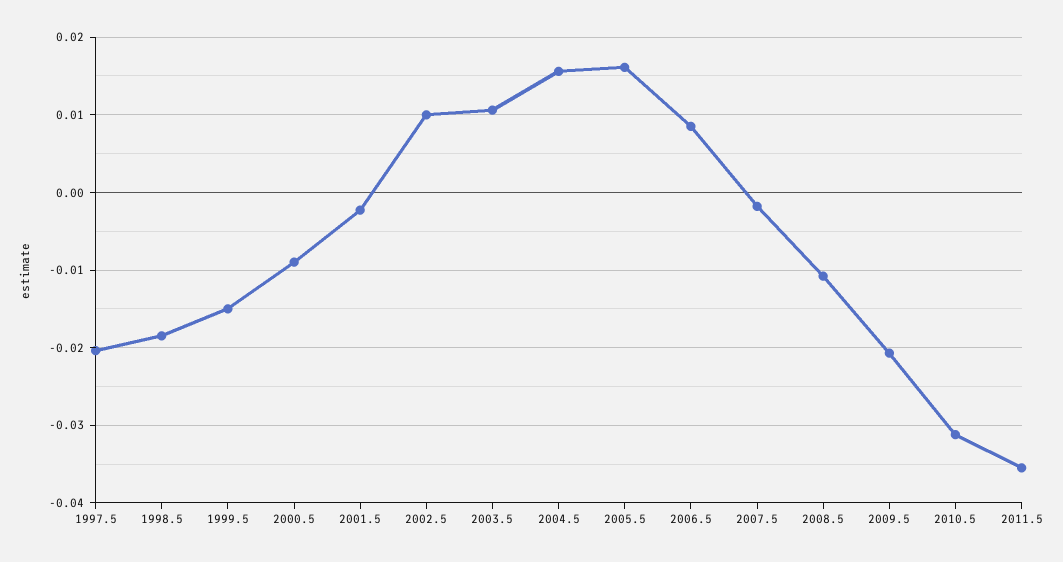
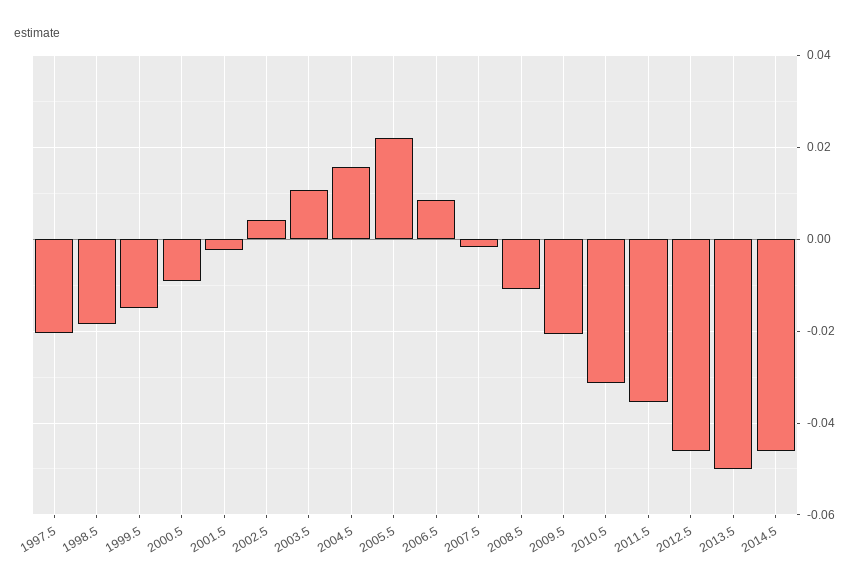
2002.5: 0.01 -> 0.004
2005.5: 0.016 -> 0.022
2012.5: none -> -0.046
2013.5: none -> -0.05
2014.5: none -> -0.046

